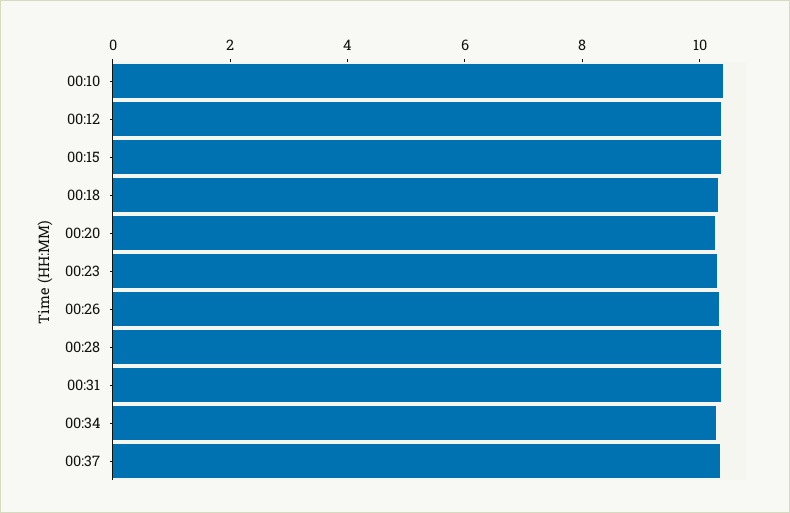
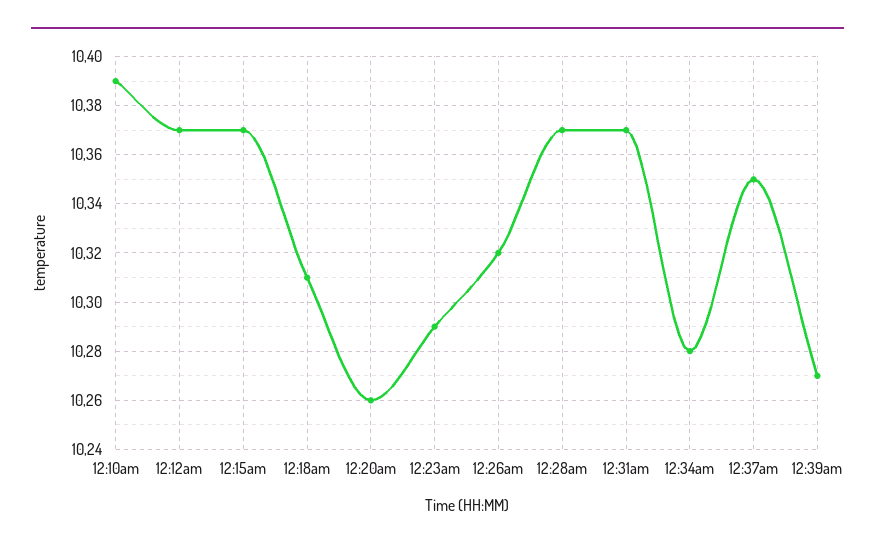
12:39am: none -> 10.27

